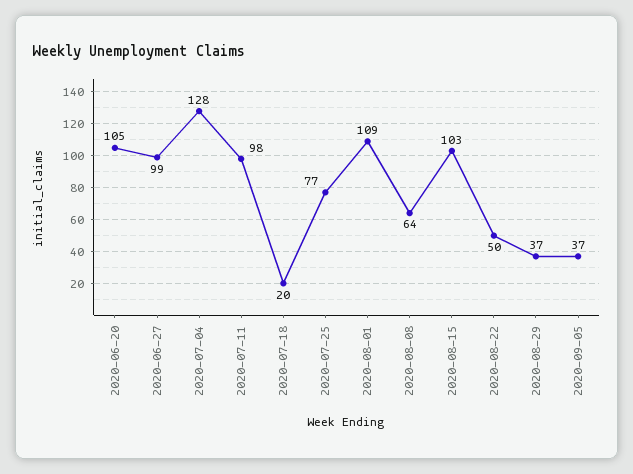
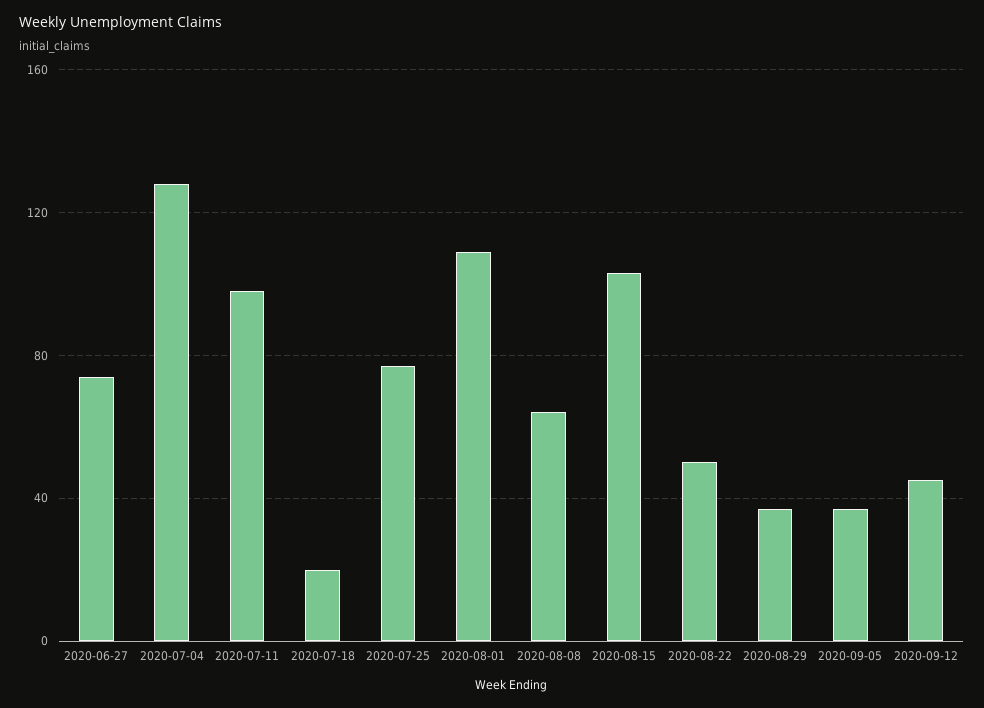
2020-06-20: 105 -> none
2020-06-27: 99 -> 75
2020-09-12: none -> 45

